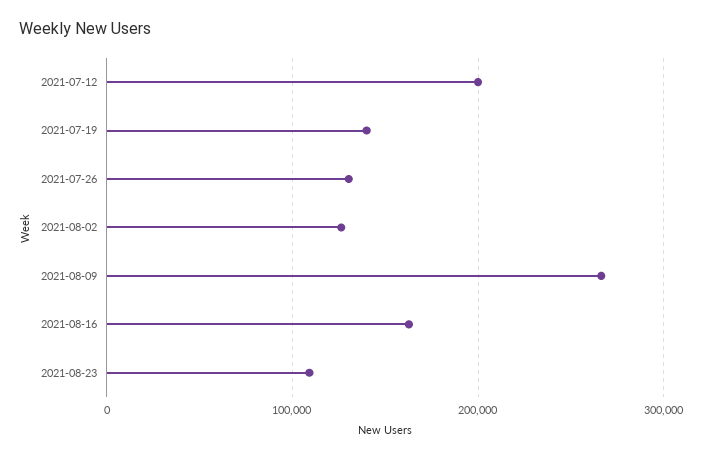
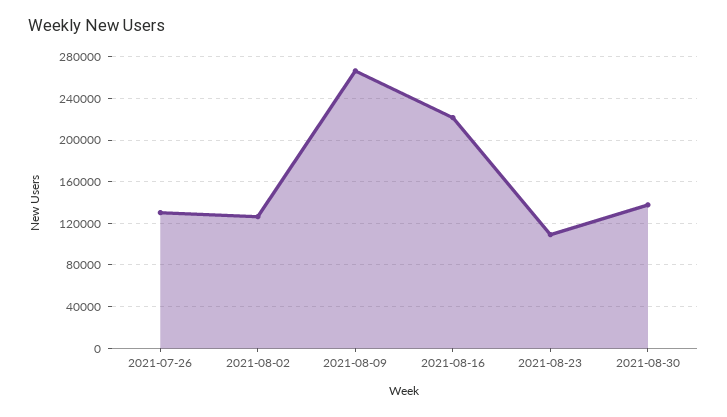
2021-07-12: 200000 -> none
2021-07-19: 140000 -> none
2021-08-16: 160000 -> 220000
2021-08-30: none -> 140000

